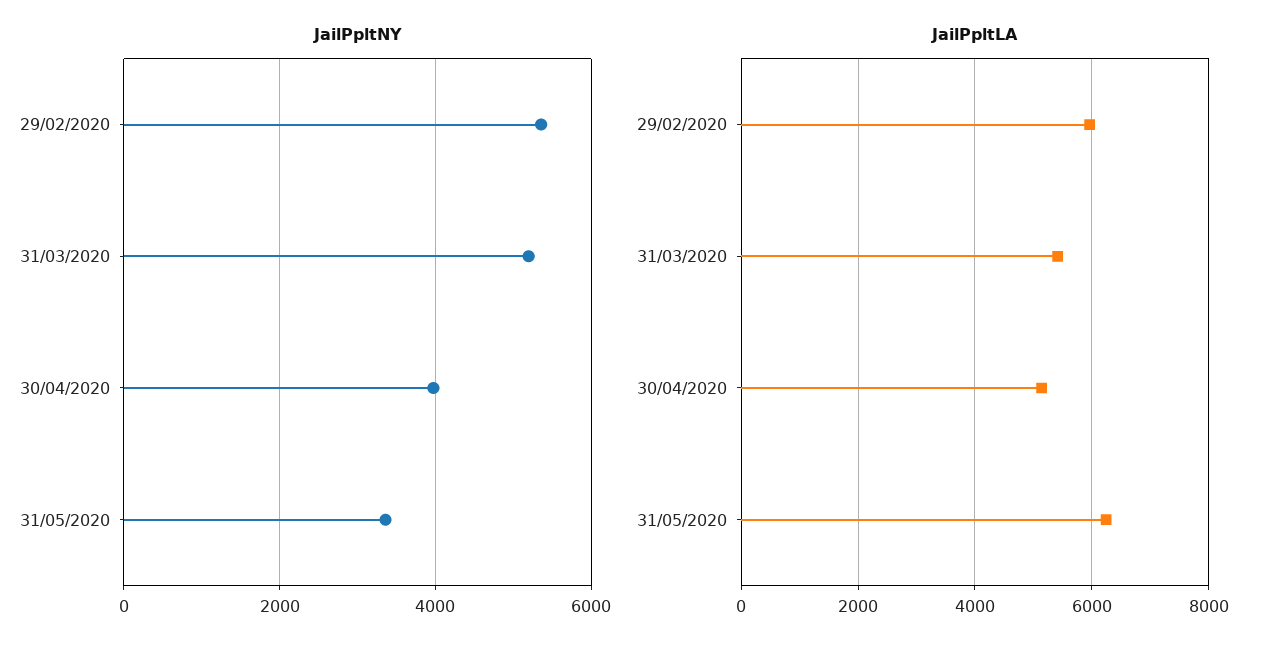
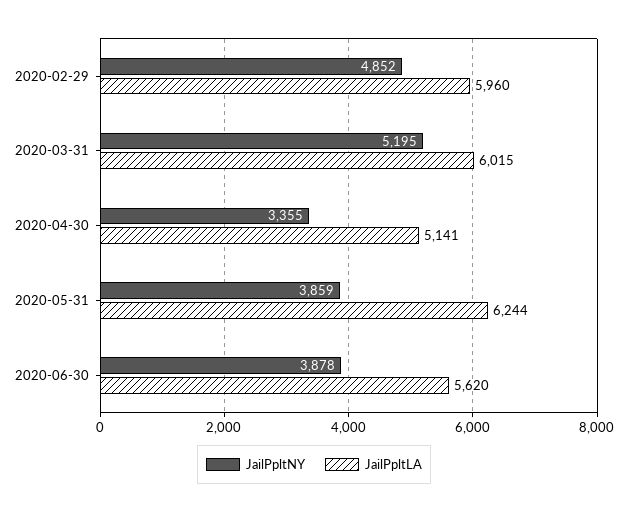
JailPpltNY, 29/02/2020: 5400 -> 4852
JailPpltNY, 30/04/2020: 4000 -> 3355
JailPpltNY, 31/05/2020: 3400 -> 3859
JailPpltLA, 31/03/2020: 5400 -> 6015
JailPpltNY, 2020-06-30: none -> 3878
JailPpltLA, 2020-06-30: none -> 5620

